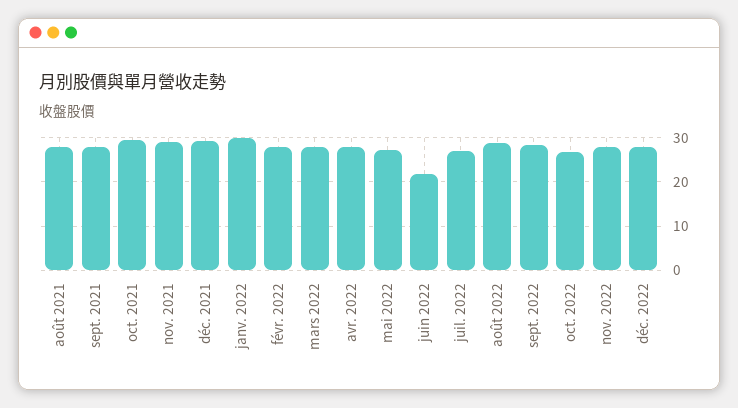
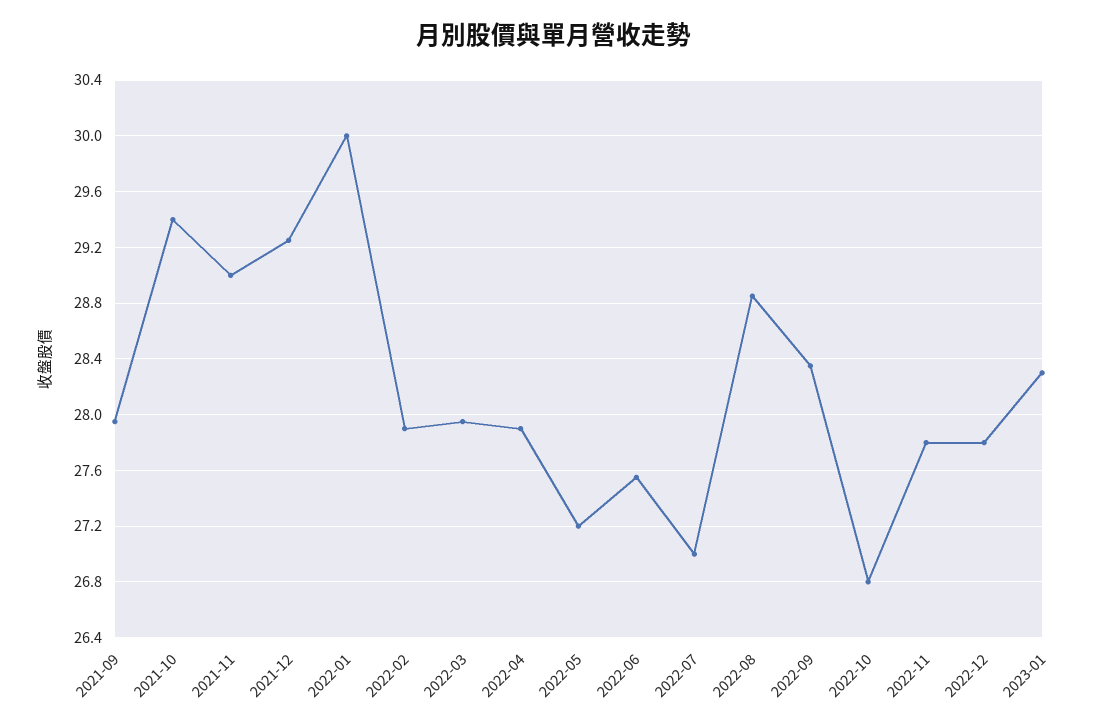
août 2021: 28 -> none
juin 2022: 22 -> 27.55
2023-01: none -> 28.3

